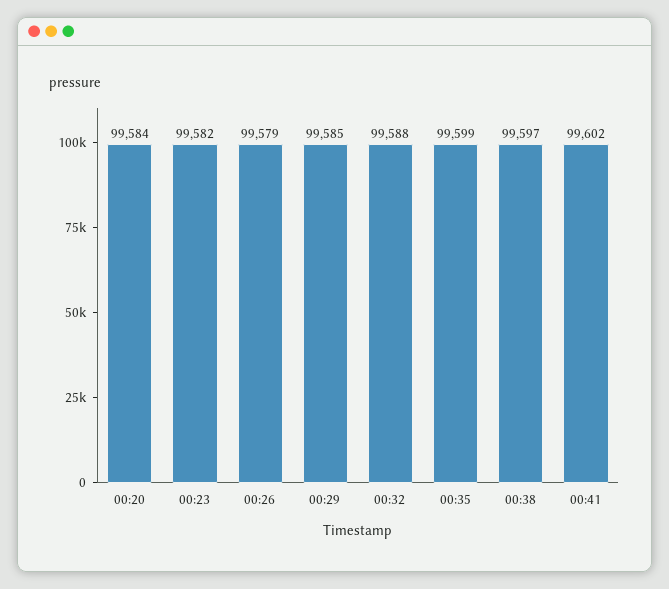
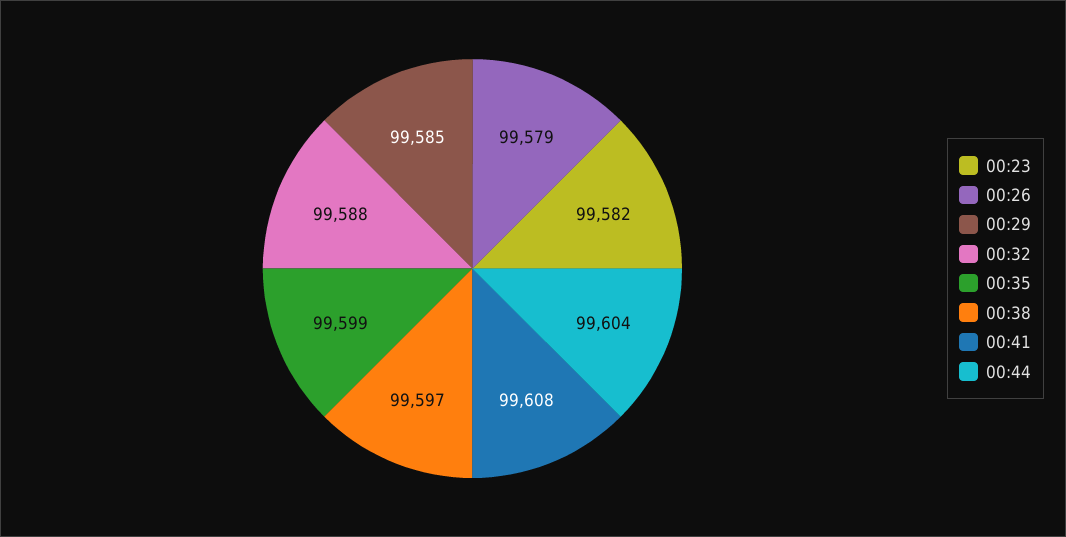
00:20: 99584 -> none
00:41: 99602 -> 99608
00:44: none -> 99604

